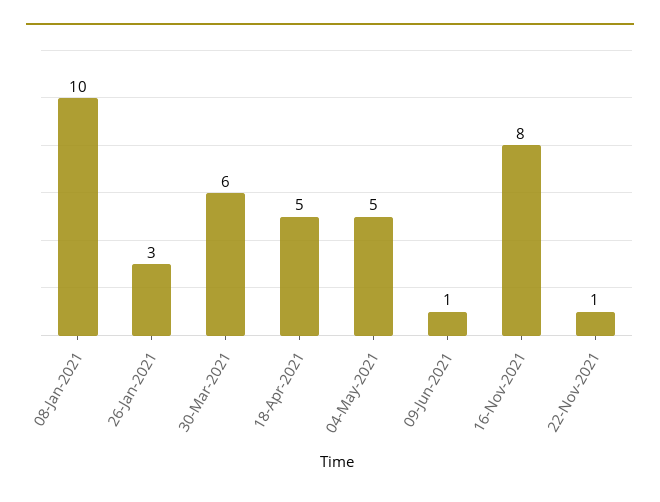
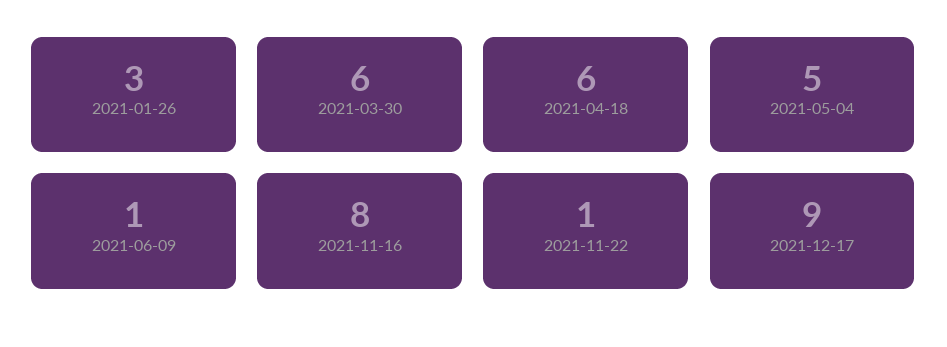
08-Jan-2021: 10 -> none
18-Apr-2021: 5 -> 6
2021-12-17: none -> 9

